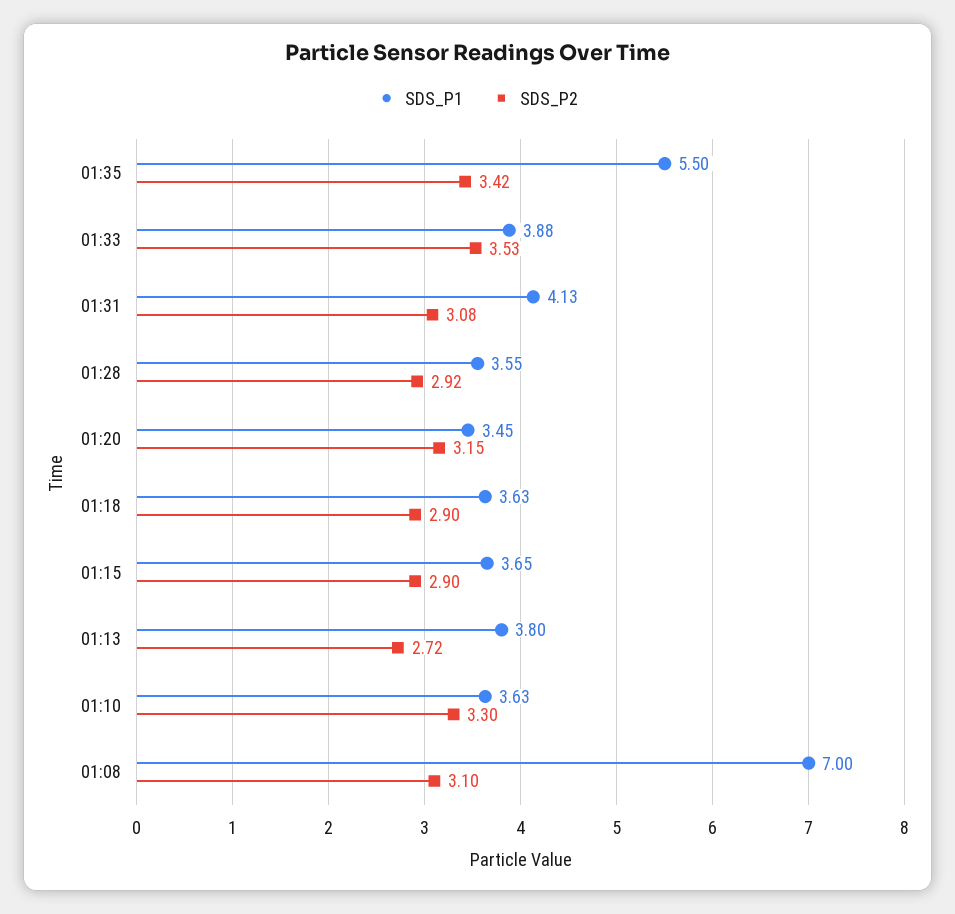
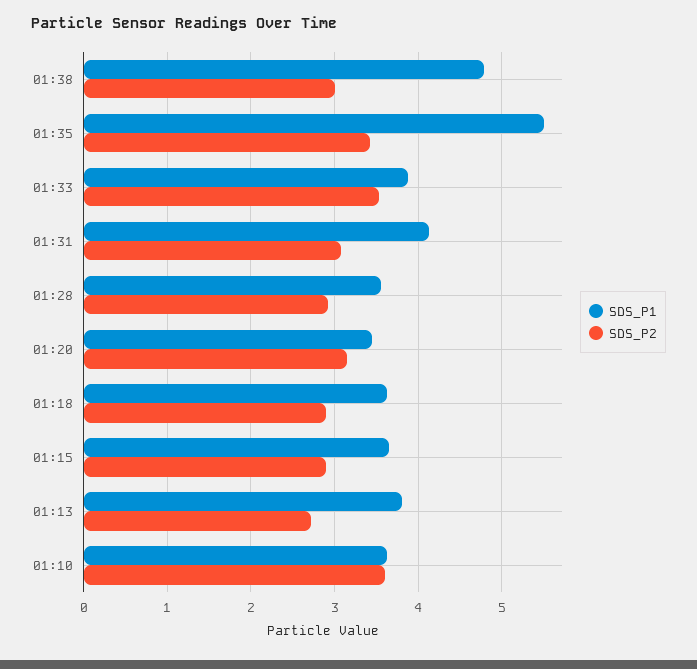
SDS_P2, 01:10: 3.3 -> 3.6
SDS_P1, 01:08: 7 -> none
SDS_P2, 01:08: 3.1 -> none
SDS_P1, 01:38: none -> 4.8
SDS_P2, 01:38: none -> 3

